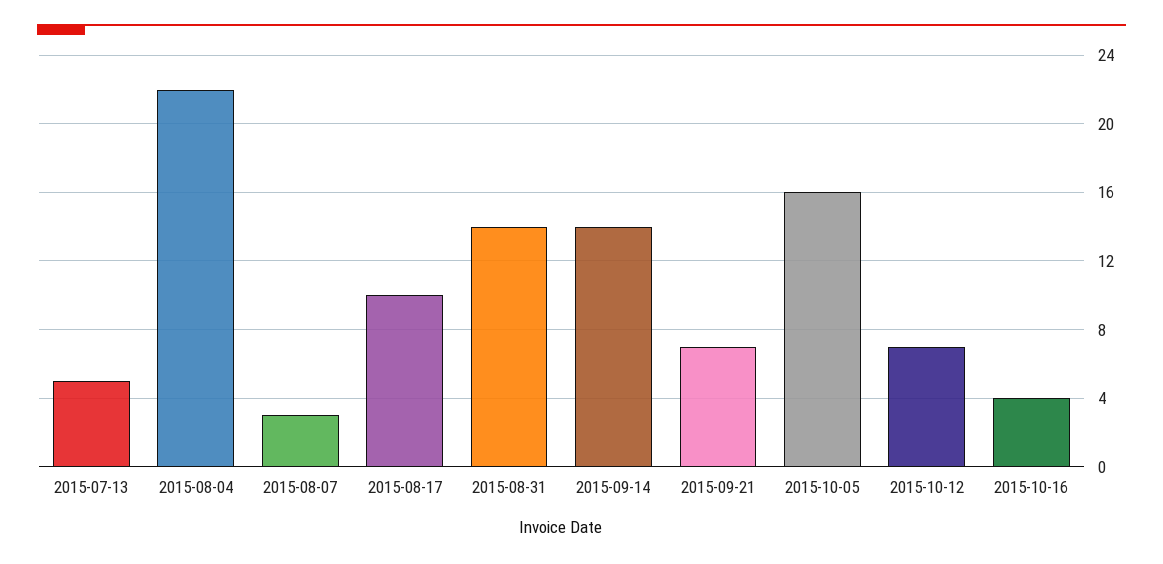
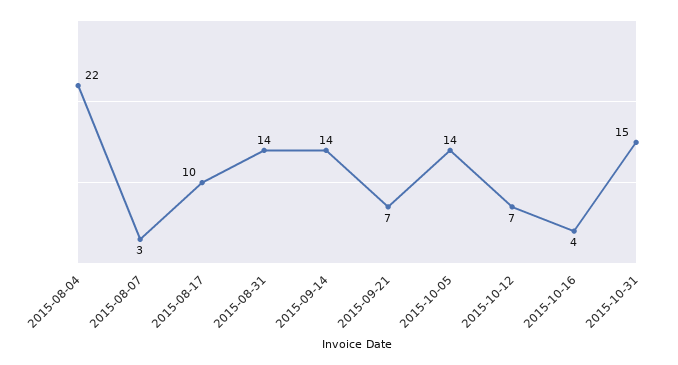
2015-07-13: 5 -> none
2015-10-05: 16 -> 14
2015-10-31: none -> 15

